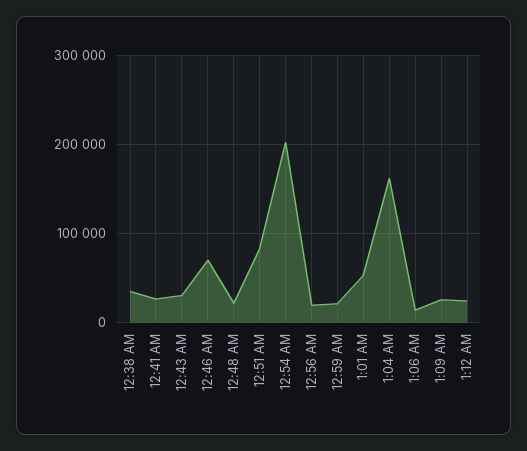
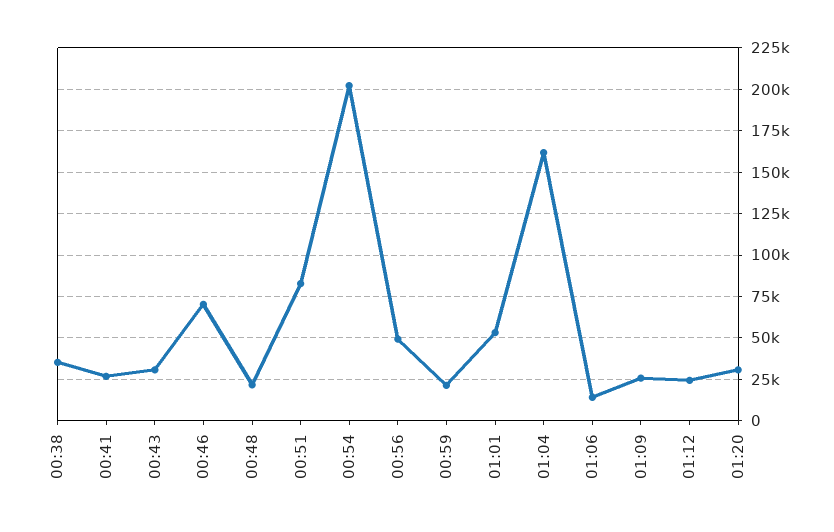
12:56 AM: 20000 -> 50000
01:20: none -> 30000

